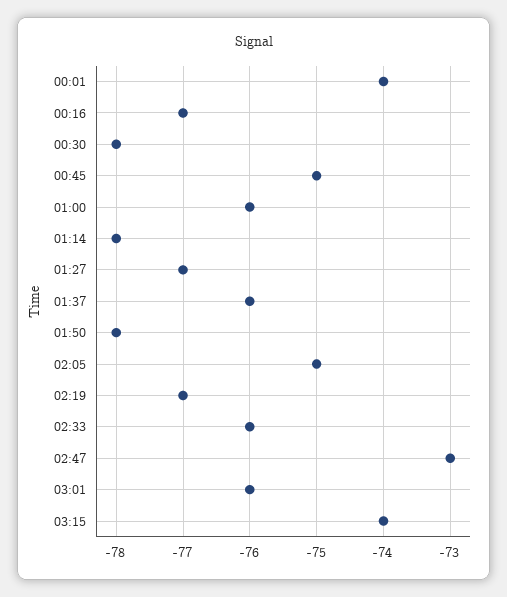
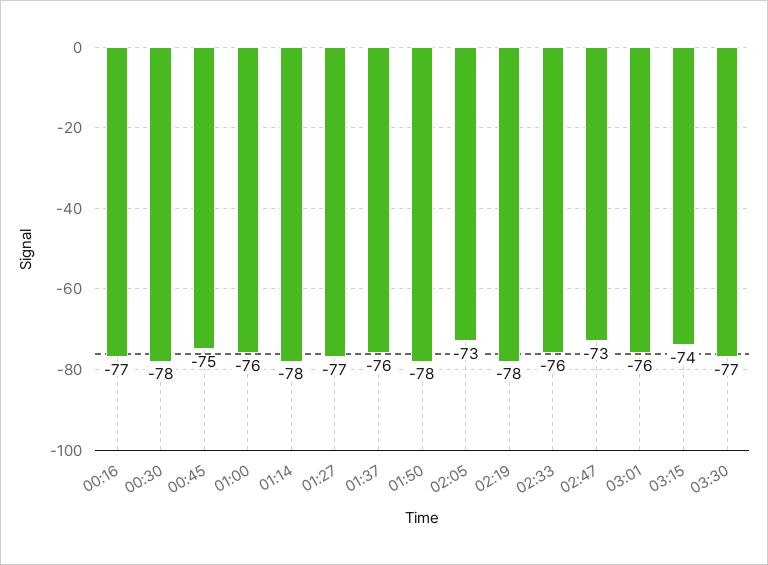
00:01: -74 -> none
02:05: -75 -> -73
02:19: -77 -> -78
03:30: none -> -77

